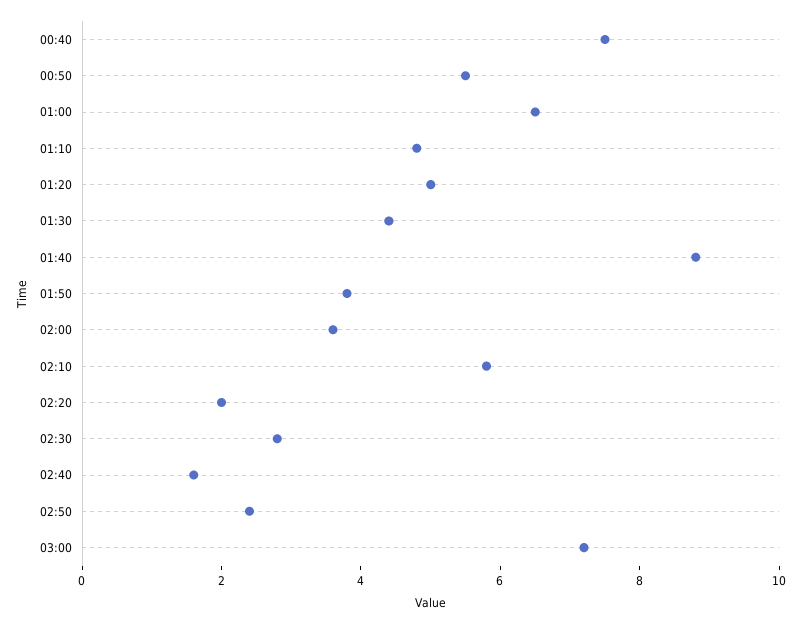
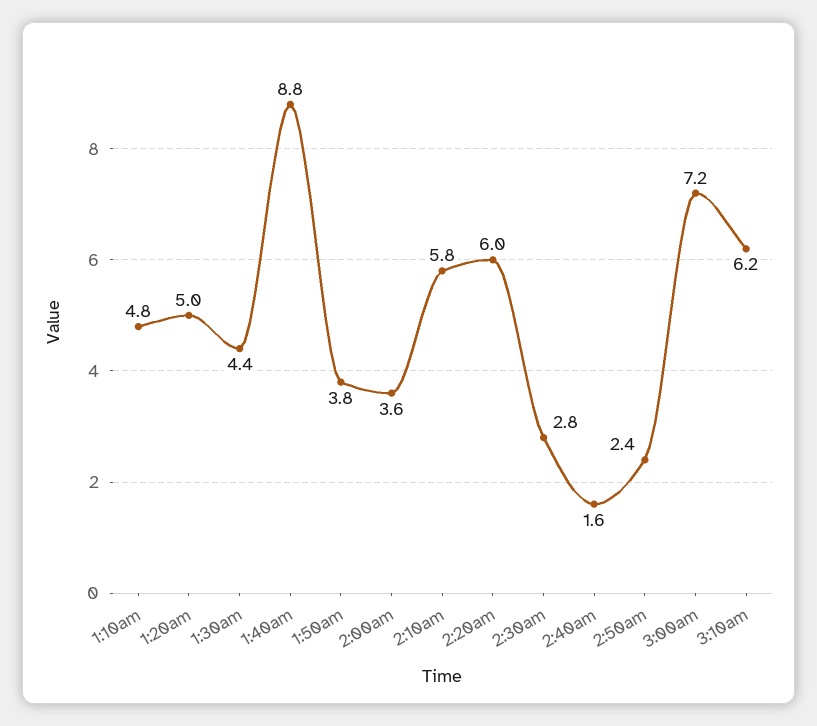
00:40: 7.5 -> none
00:50: 5.5 -> none
01:00: 6.5 -> none
02:20: 2 -> 6
3:10am: none -> 6.2

